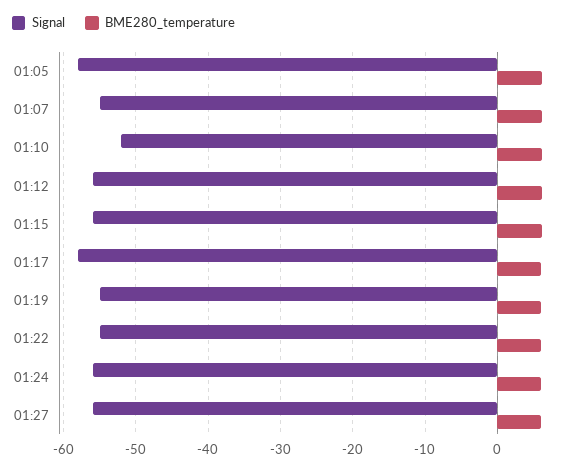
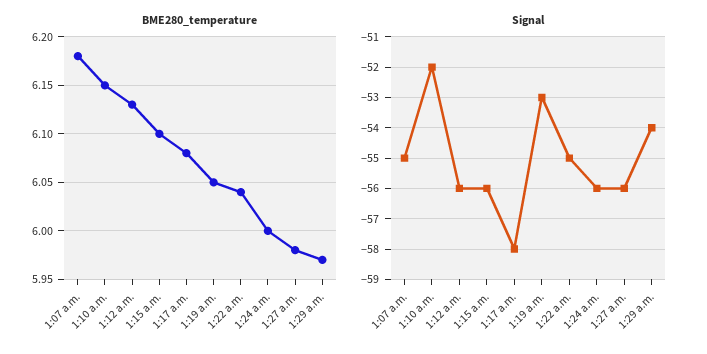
Signal, 01:05: -58 -> none
BME280_temperature, 01:05: 6 -> none
Signal, 01:19: -55 -> -53
BME280_temperature, 1:29 a.m.: none -> 5.97
Signal, 1:29 a.m.: none -> -54

